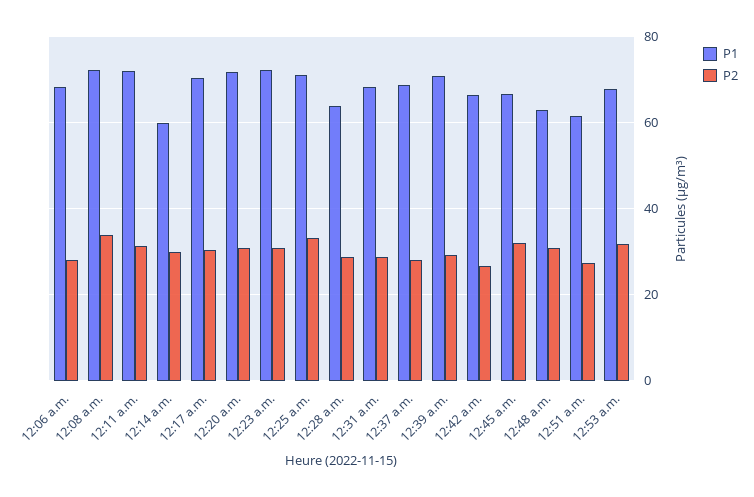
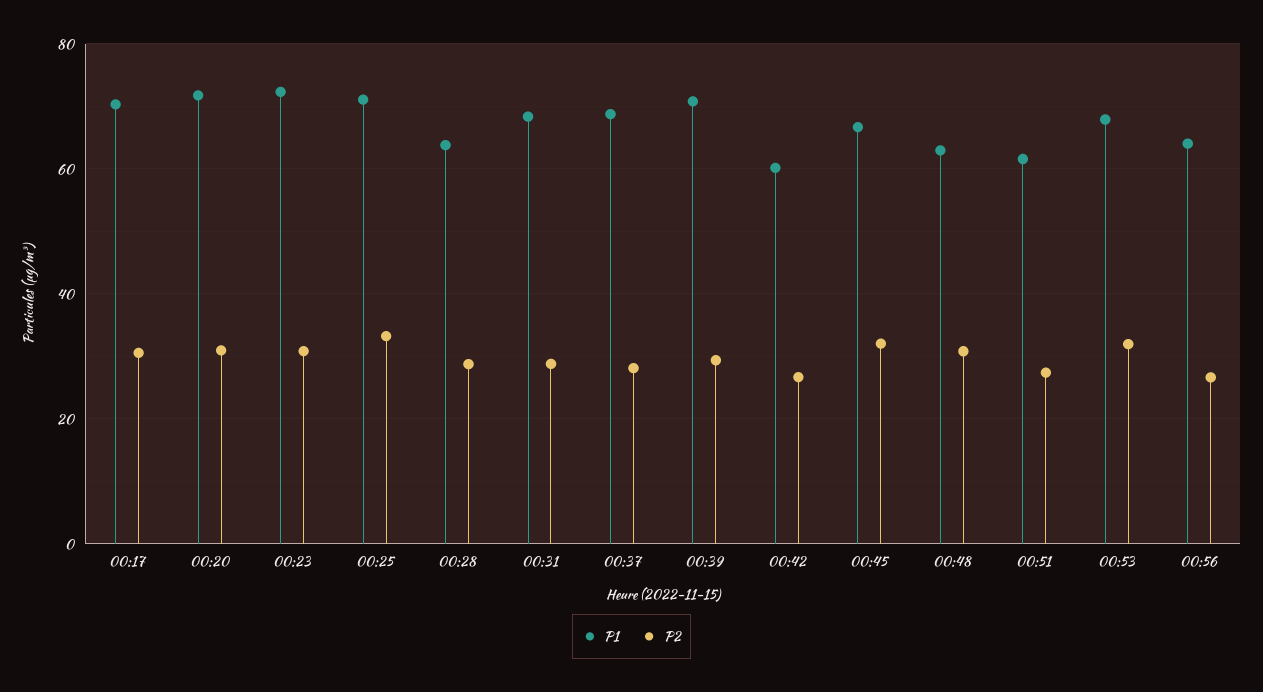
P1, 12:06 a.m.: 68 -> none
P2, 12:06 a.m.: 28 -> none
P1, 12:08 a.m.: 72 -> none
P2, 12:08 a.m.: 34 -> none
P1, 12:11 a.m.: 72 -> none
P2, 12:11 a.m.: 32 -> none
P1, 12:14 a.m.: 60 -> none
P2, 12:14 a.m.: 30 -> none
P1, 12:42 a.m.: 66 -> 60
P1, 00:56: none -> 64
P2, 00:56: none -> 26

